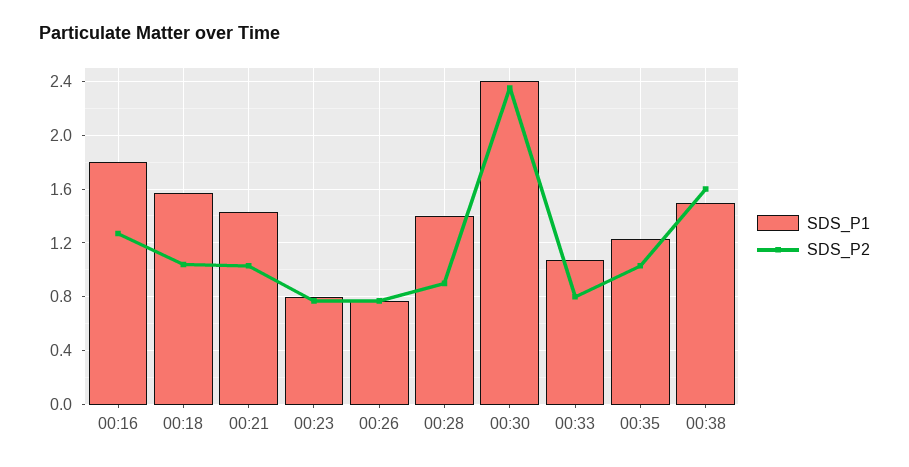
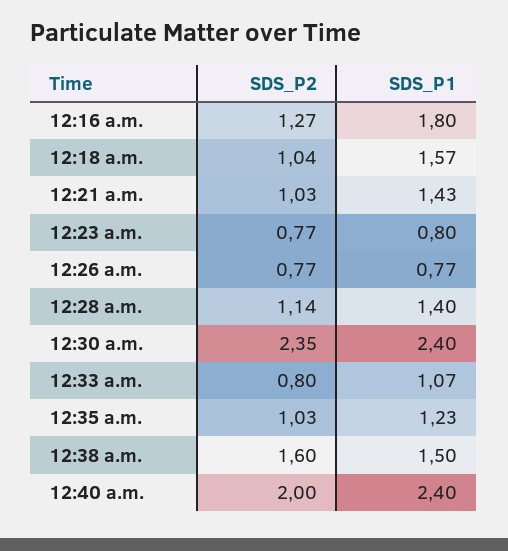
SDS_P2, 00:28: 0.9 -> 1.14
SDS_P2, 12:40 a.m.: none -> 2
SDS_P1, 12:40 a.m.: none -> 2.4

